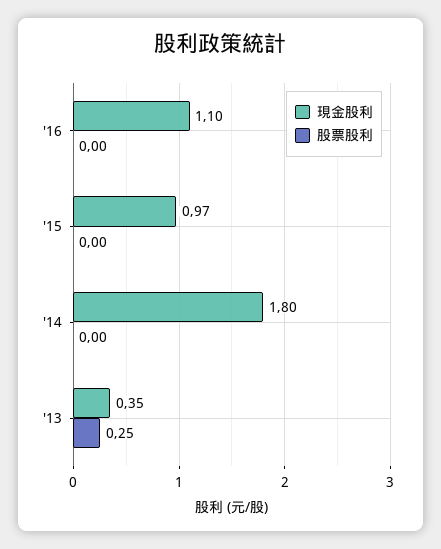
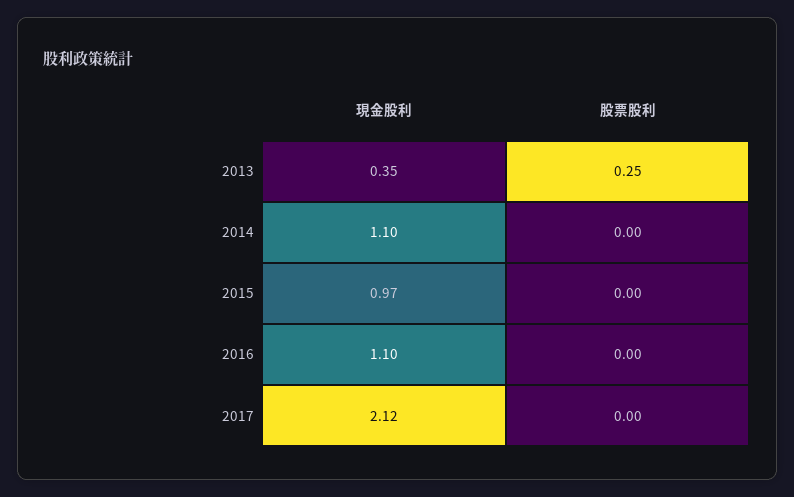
現金股利, '14: 1.8 -> 1.1
現金股利, 2017: none -> 2.12
股票股利, 2017: none -> 0

